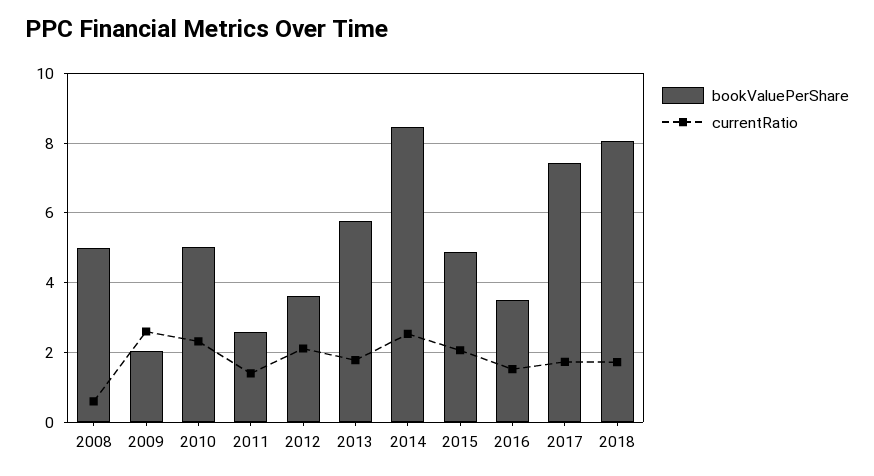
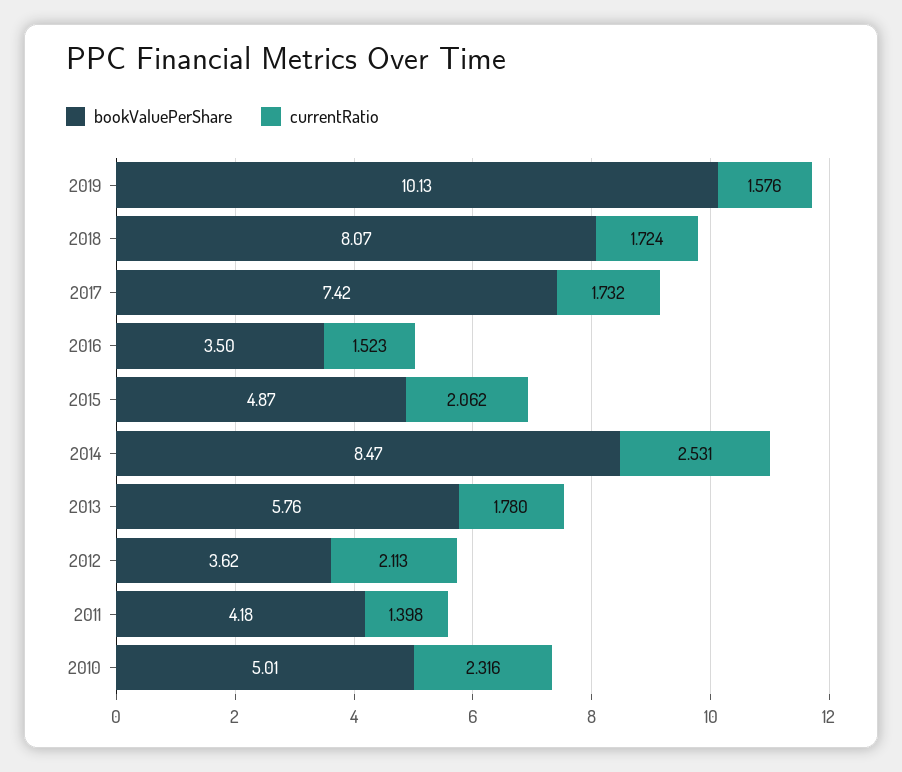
bookValuePerShare, 2008: 5 -> none
currentRatio, 2008: 0.6 -> none
bookValuePerShare, 2009: 2 -> none
currentRatio, 2009: 2.6 -> none
bookValuePerShare, 2011: 2.6 -> 4.18
bookValuePerShare, 2019: none -> 10.13
currentRatio, 2019: none -> 1.576

